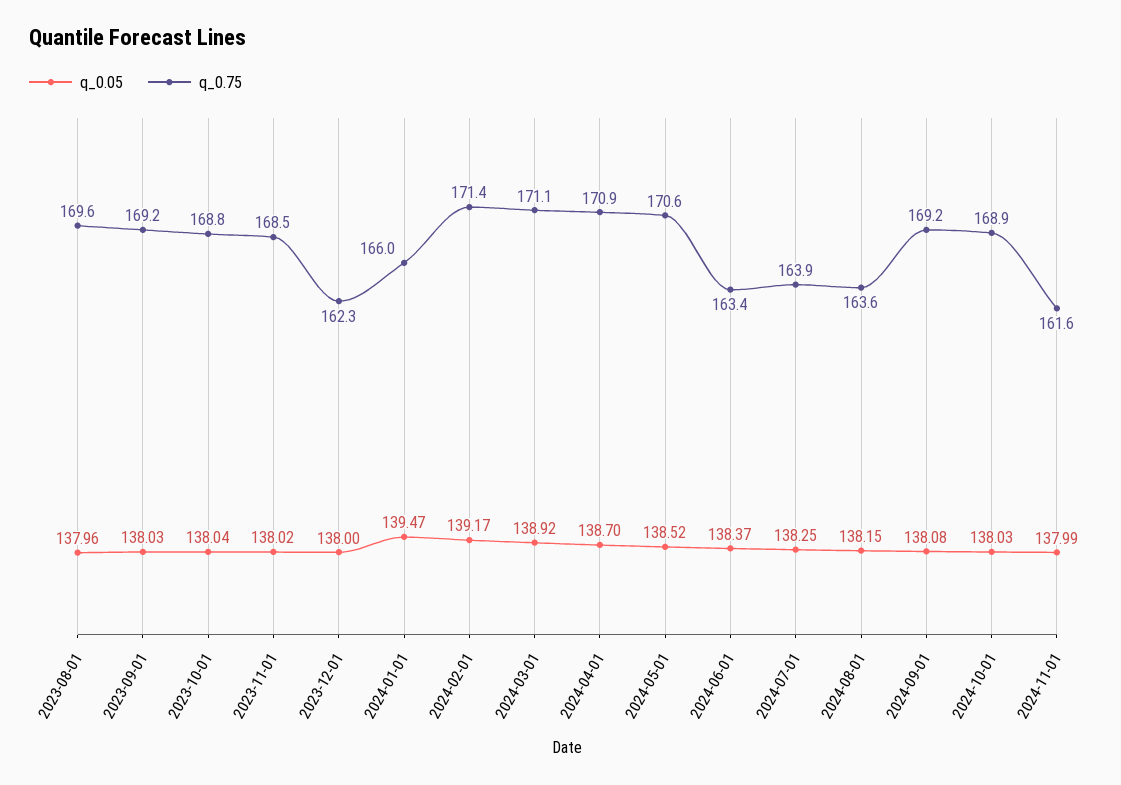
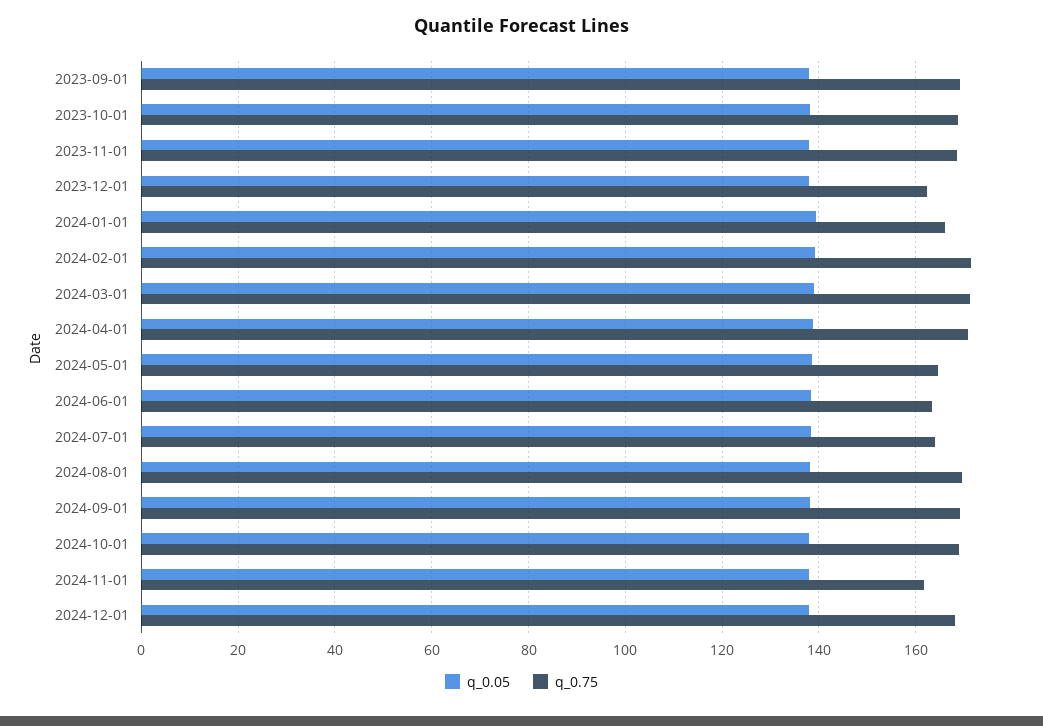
q_0.05, 2023-08-01: 137.96 -> none
q_0.75, 2023-08-01: 169.6 -> none
q_0.75, 2024-05-01: 170.6 -> 164
q_0.75, 2024-08-01: 163.6 -> 170
q_0.05, 2024-12-01: none -> 138
q_0.75, 2024-12-01: none -> 168

